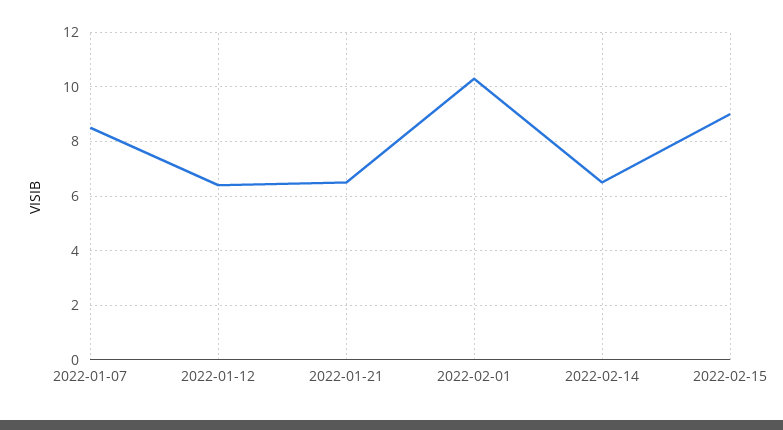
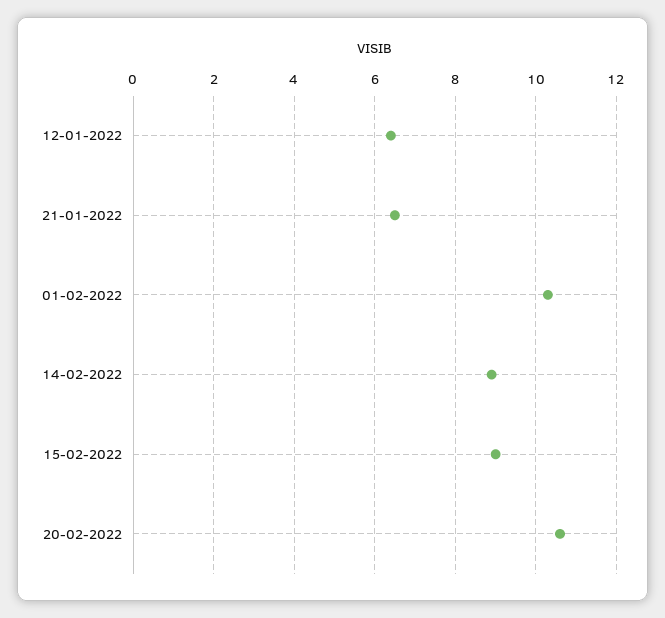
2022-01-07: 8.5 -> none
2022-02-14: 6.5 -> 9
20-02-2022: none -> 10.5

